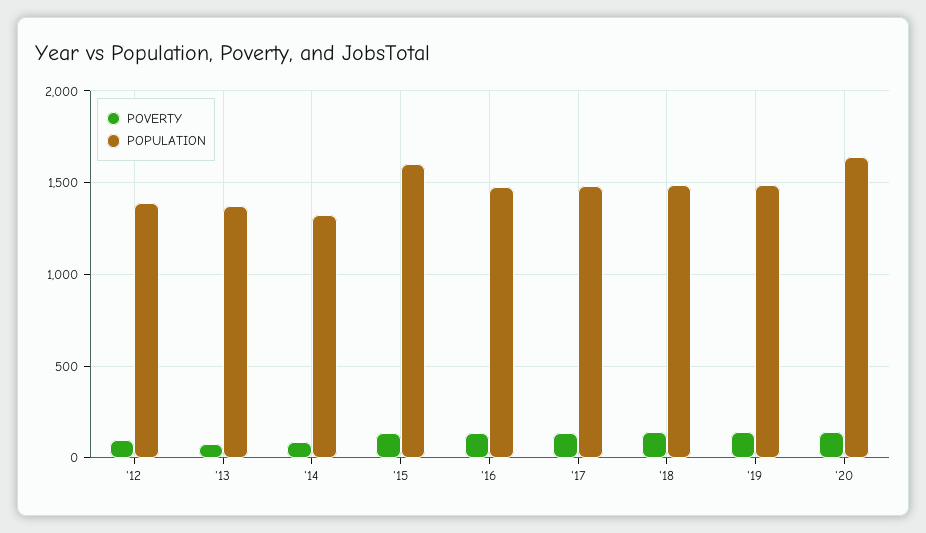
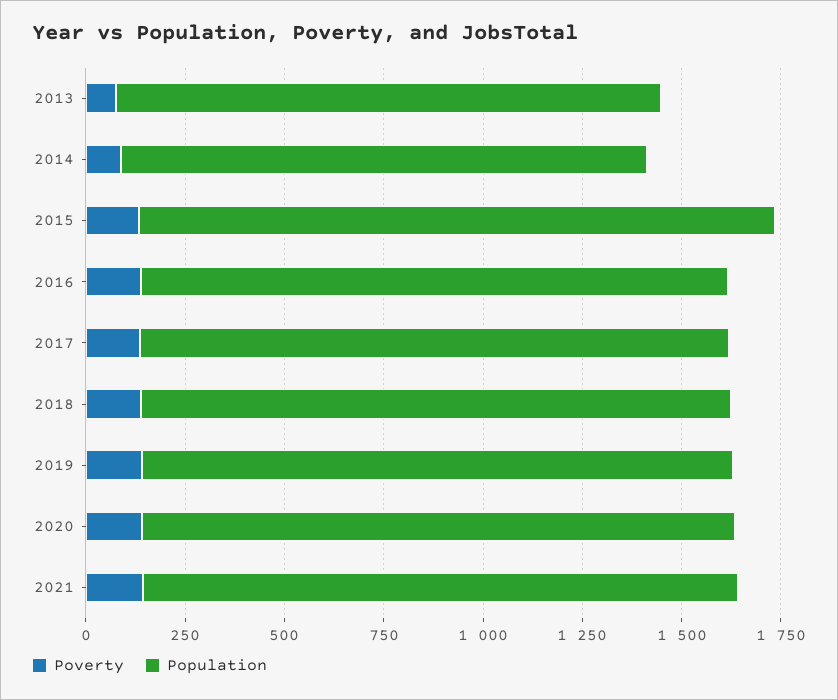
POVERTY, '12: 100 -> none
POPULATION, '12: 1400 -> none
POPULATION, '20: 1650 -> 1500
POVERTY, 2021: none -> 150
POPULATION, 2021: none -> 1500

